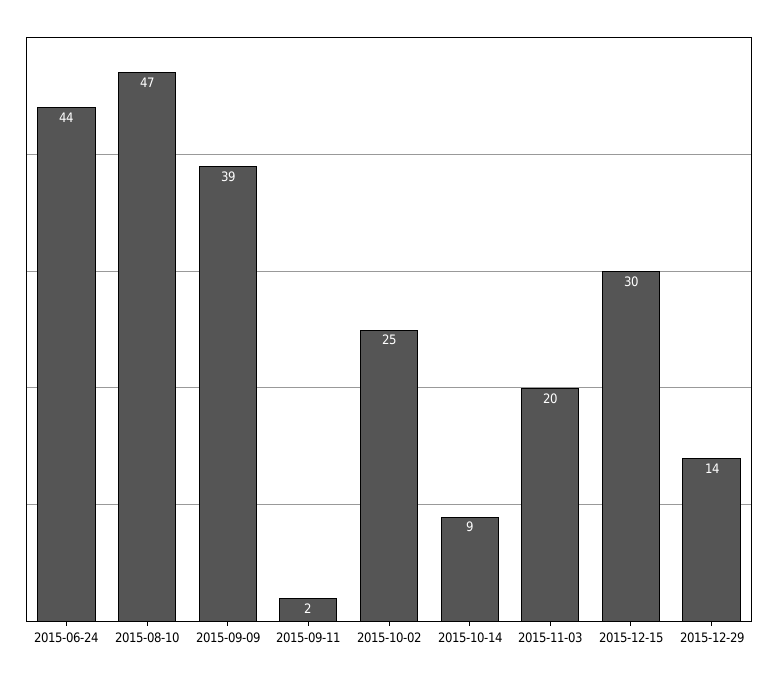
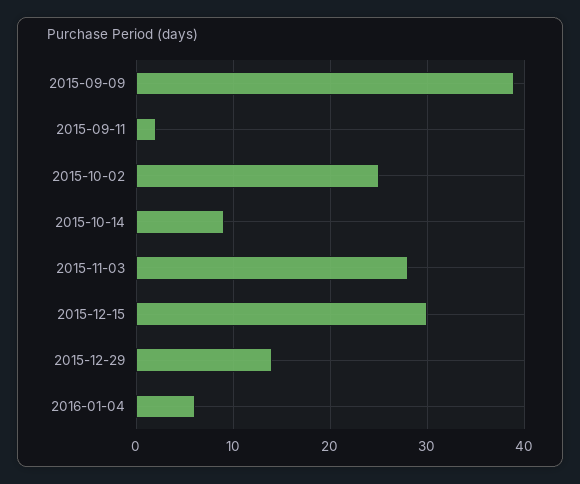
2015-06-24: 44 -> none
2015-08-10: 47 -> none
2015-11-03: 20 -> 28
2016-01-04: none -> 6

